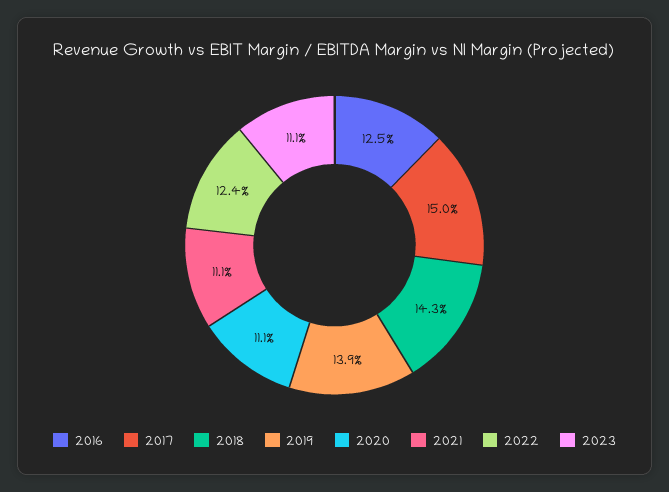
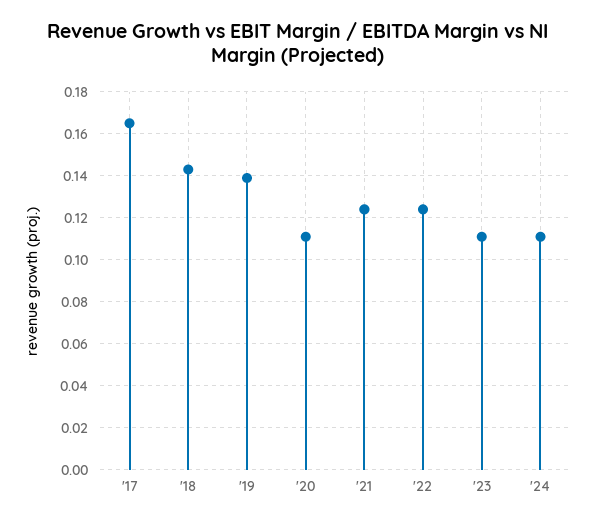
2016: 0.125 -> none
2017: 0.15 -> 0.165
2021: 0.111 -> 0.125
'24: none -> 0.11

